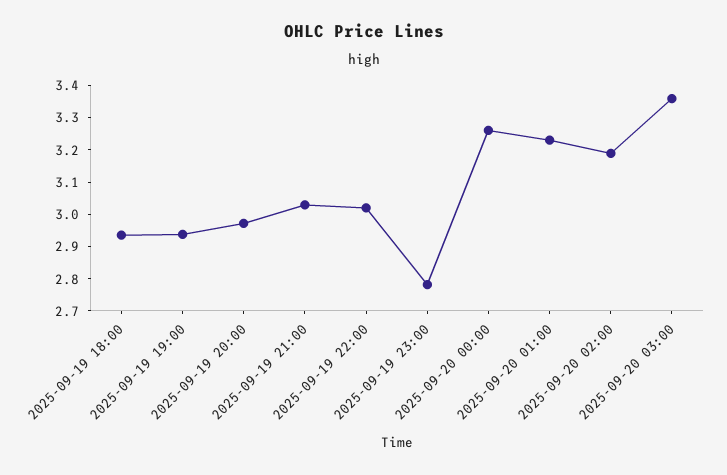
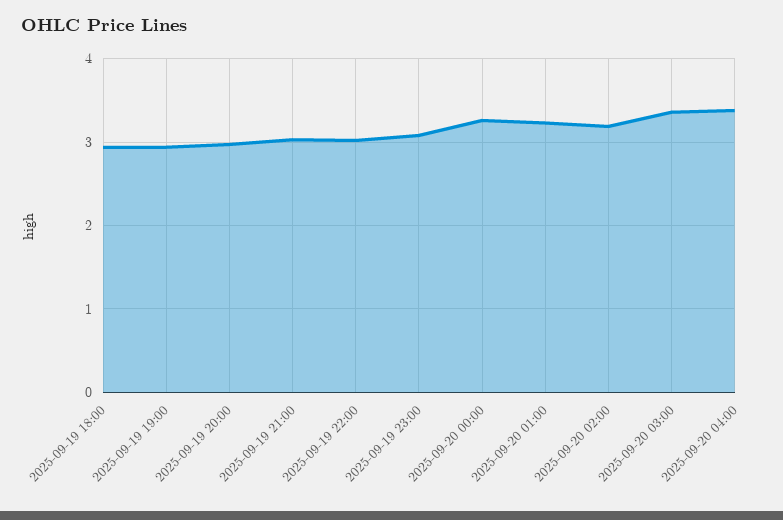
2025-09-19 23:00: 2.775 -> 3.1
2025-09-20 04:00: none -> 3.4

